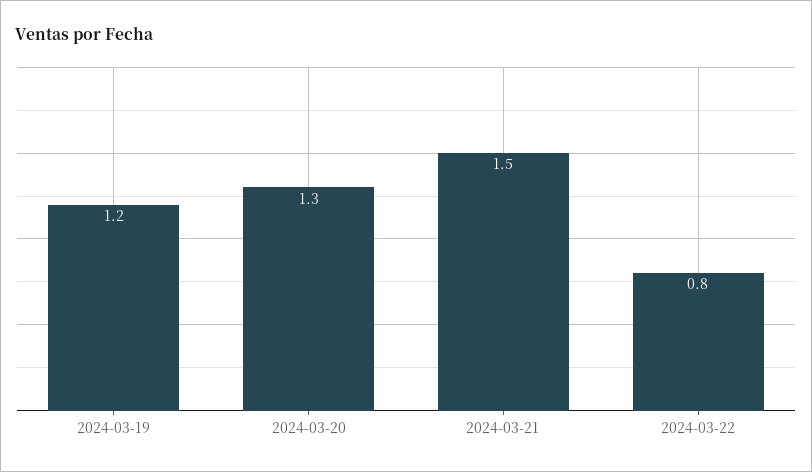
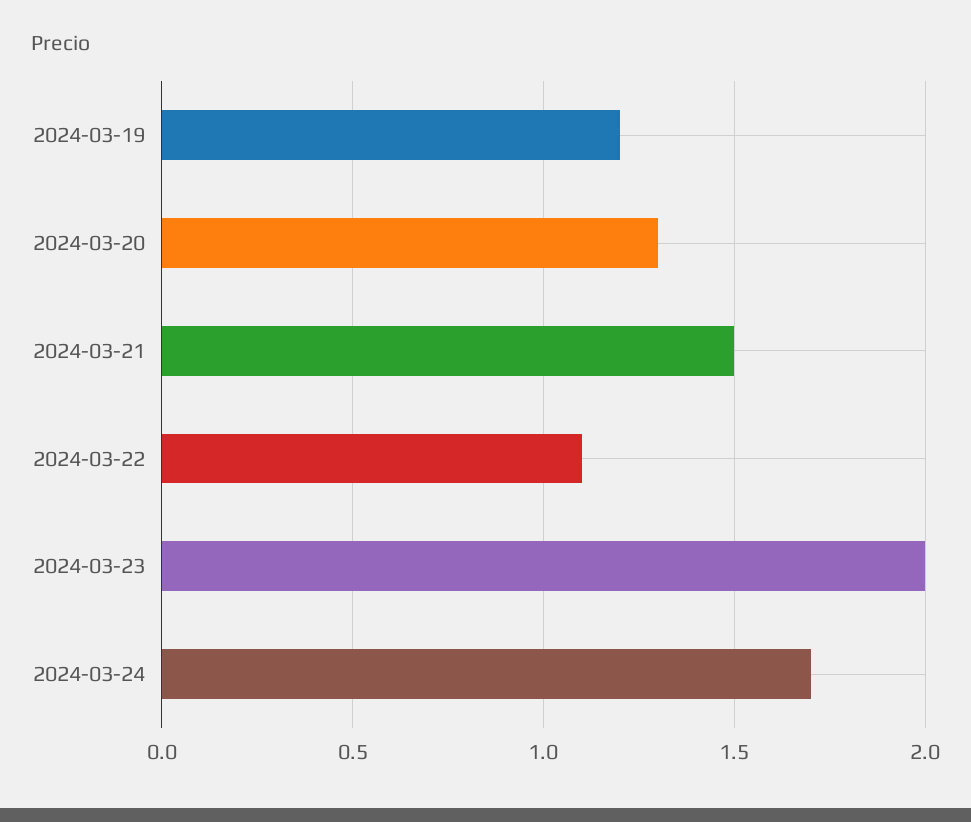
2024-03-22: 0.8 -> 1.1
2024-03-23: none -> 2
2024-03-24: none -> 1.7

